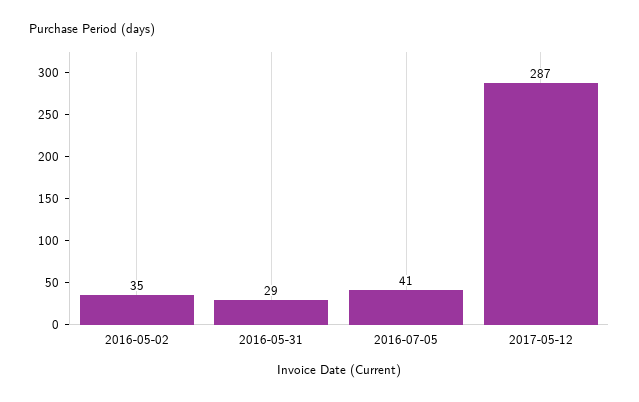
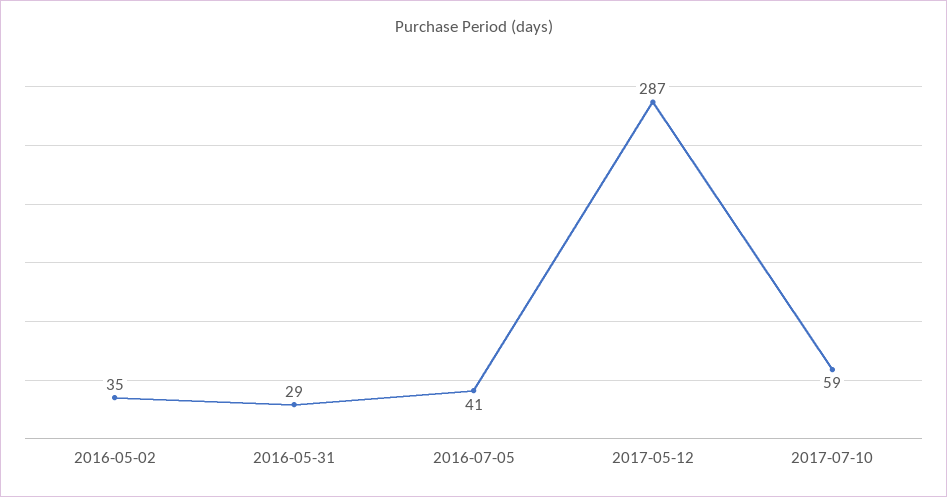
2017-07-10: none -> 59

